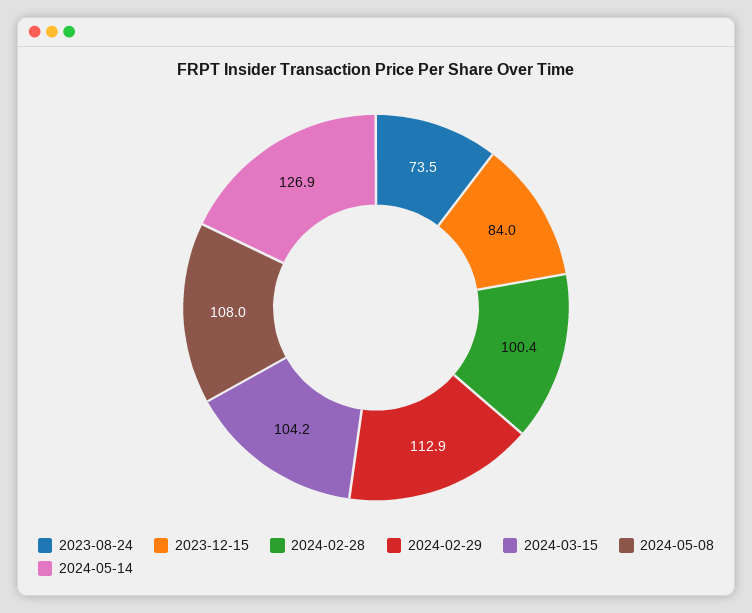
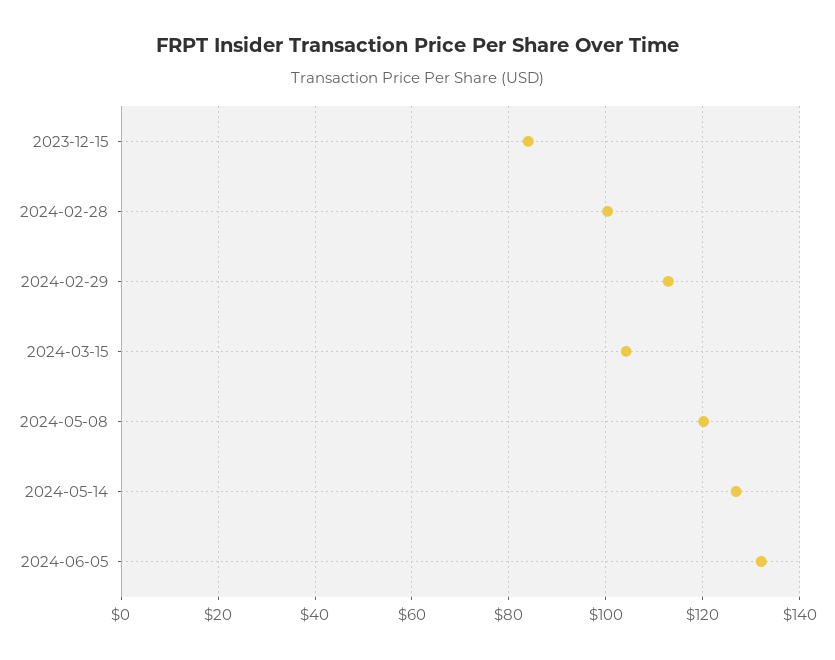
2023-08-24: 73.5 -> none
2024-05-08: 108 -> 120
2024-06-05: none -> 132

